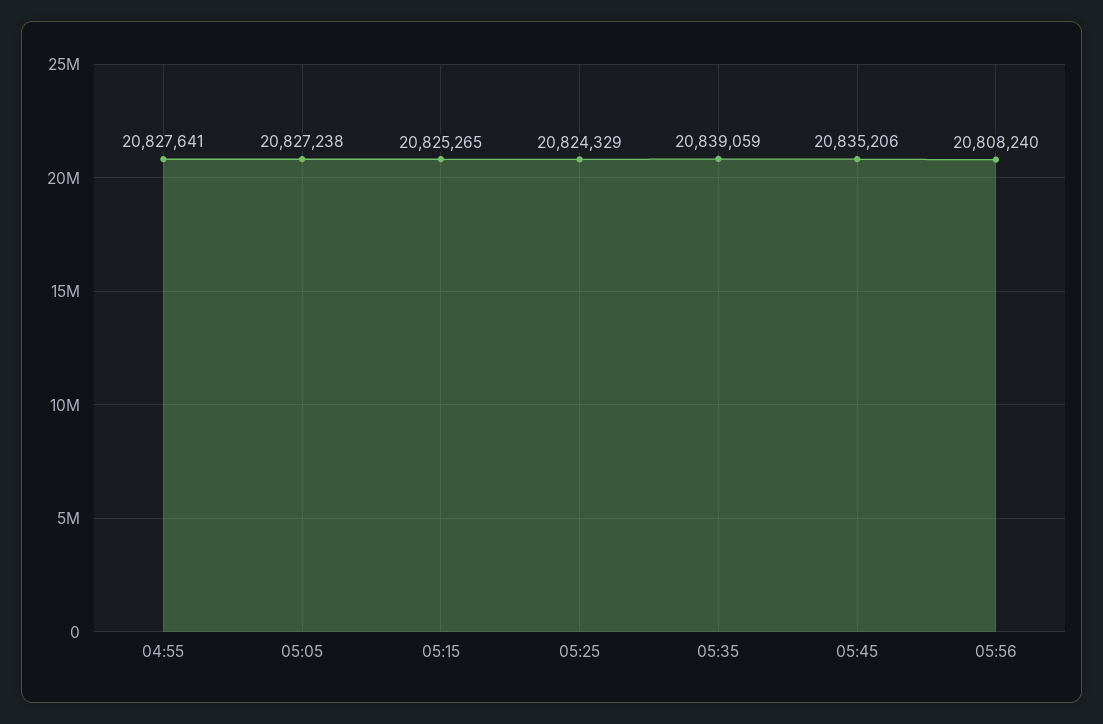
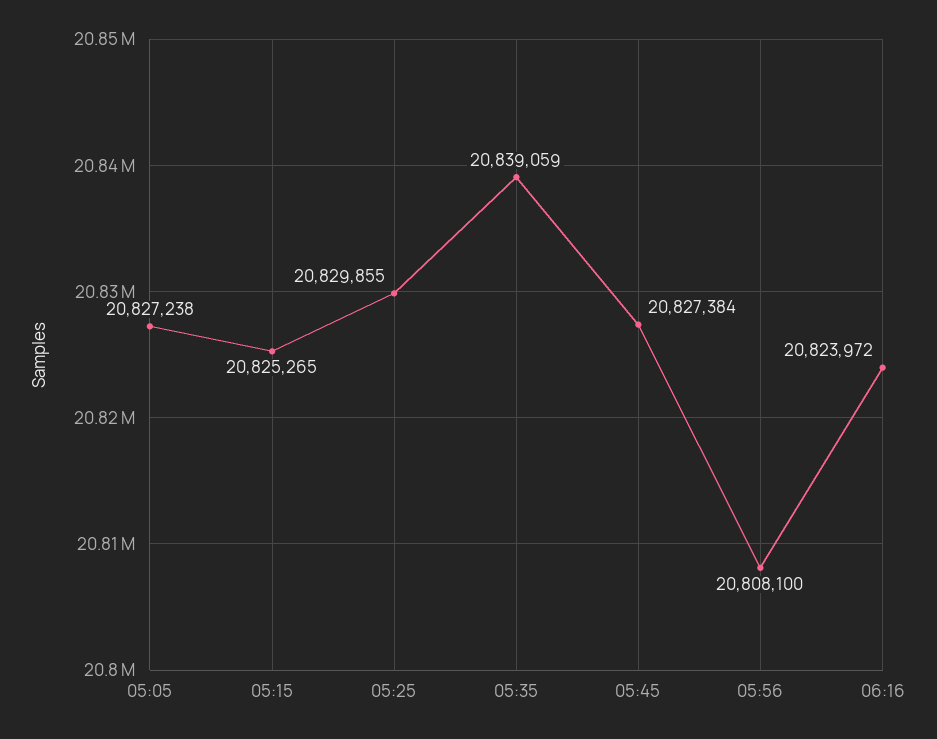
04:55: 20827641 -> none
05:25: 20824329 -> 20829855
05:45: 20835206 -> 20827384
05:56: 20808240 -> 20808100
06:16: none -> 20823972

